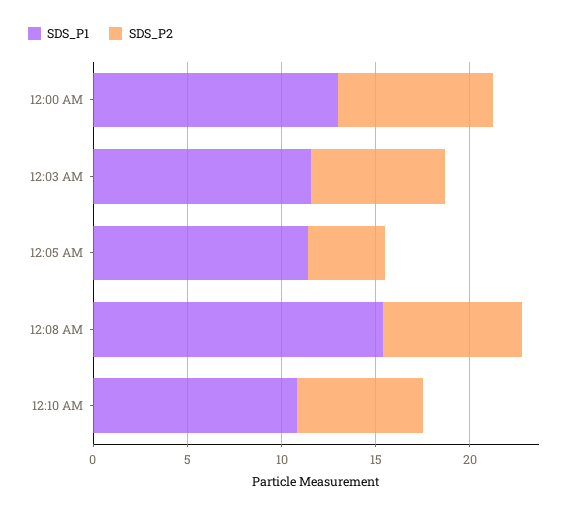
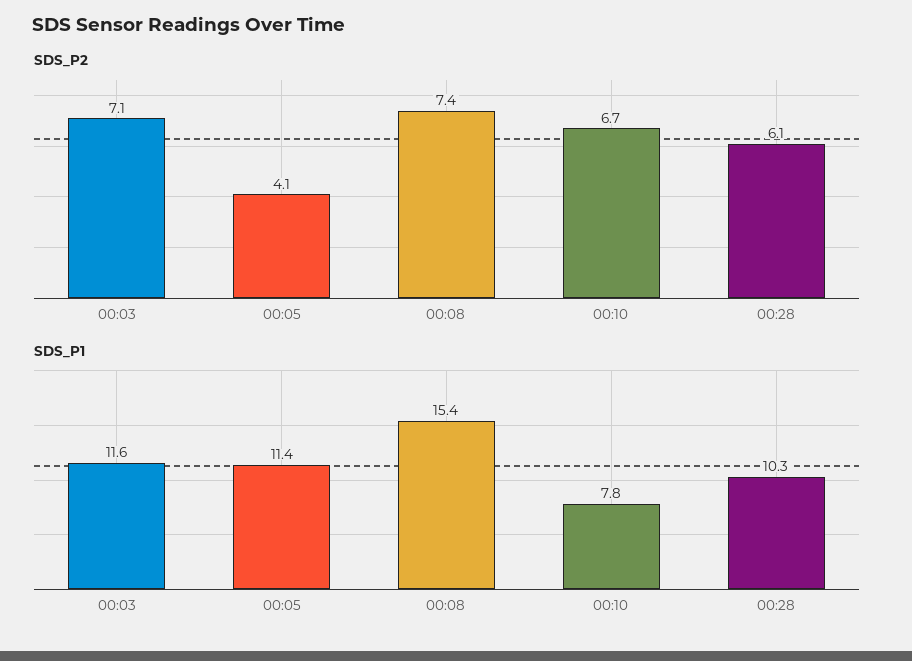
SDS_P1, 12:00 AM: 13 -> none
SDS_P2, 12:00 AM: 8 -> none
SDS_P1, 12:10 AM: 11 -> 7.8
SDS_P2, 00:28: none -> 6.1
SDS_P1, 00:28: none -> 10.3

